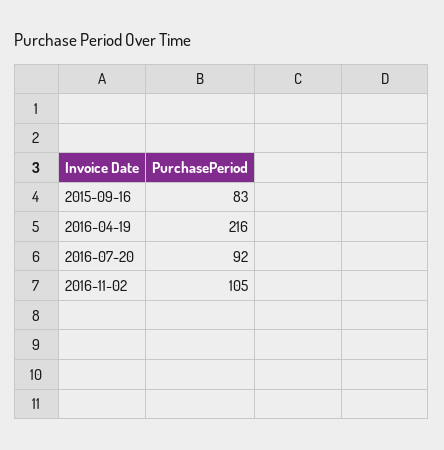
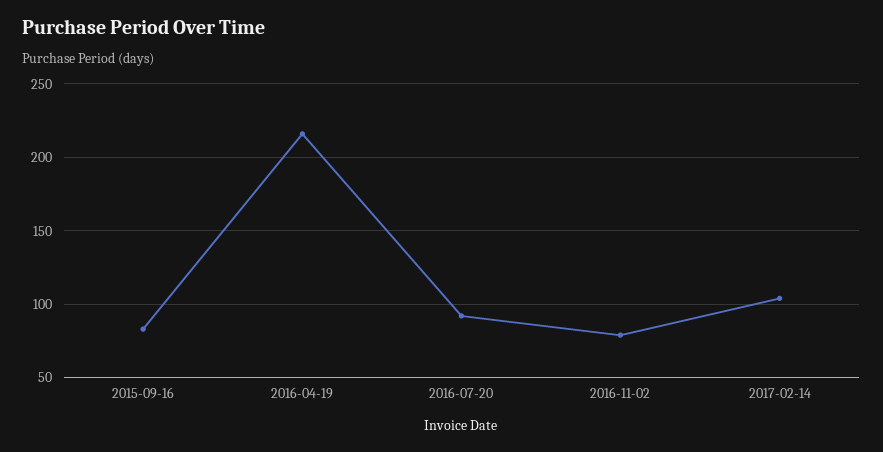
2016-11-02: 105 -> 80
2017-02-14: none -> 105

